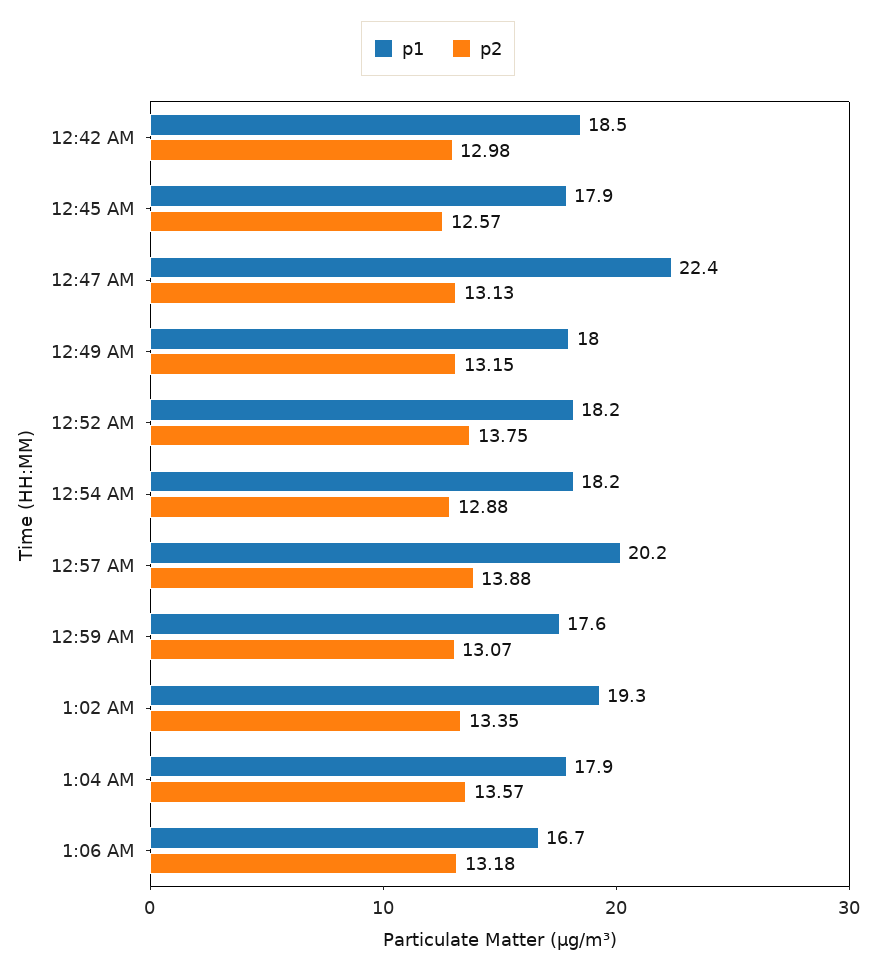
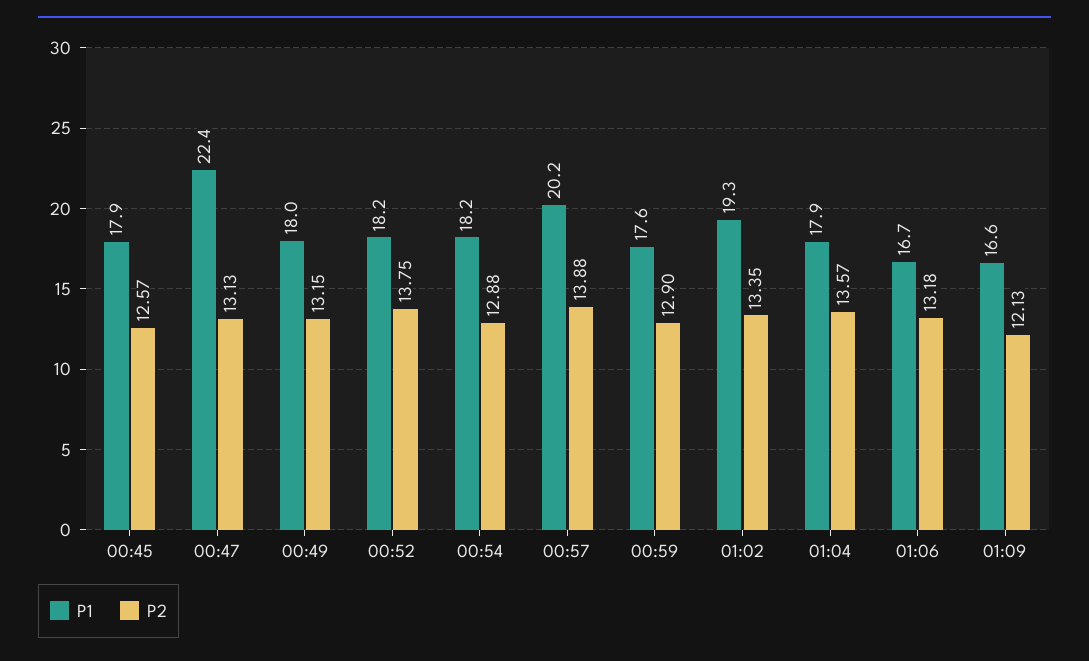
p1, 12:42 AM: 18.5 -> none
p2, 12:42 AM: 12.98 -> none
p2, 12:59 AM: 13.07 -> 12.9
p1, 01:09: none -> 16.6
p2, 01:09: none -> 12.13

